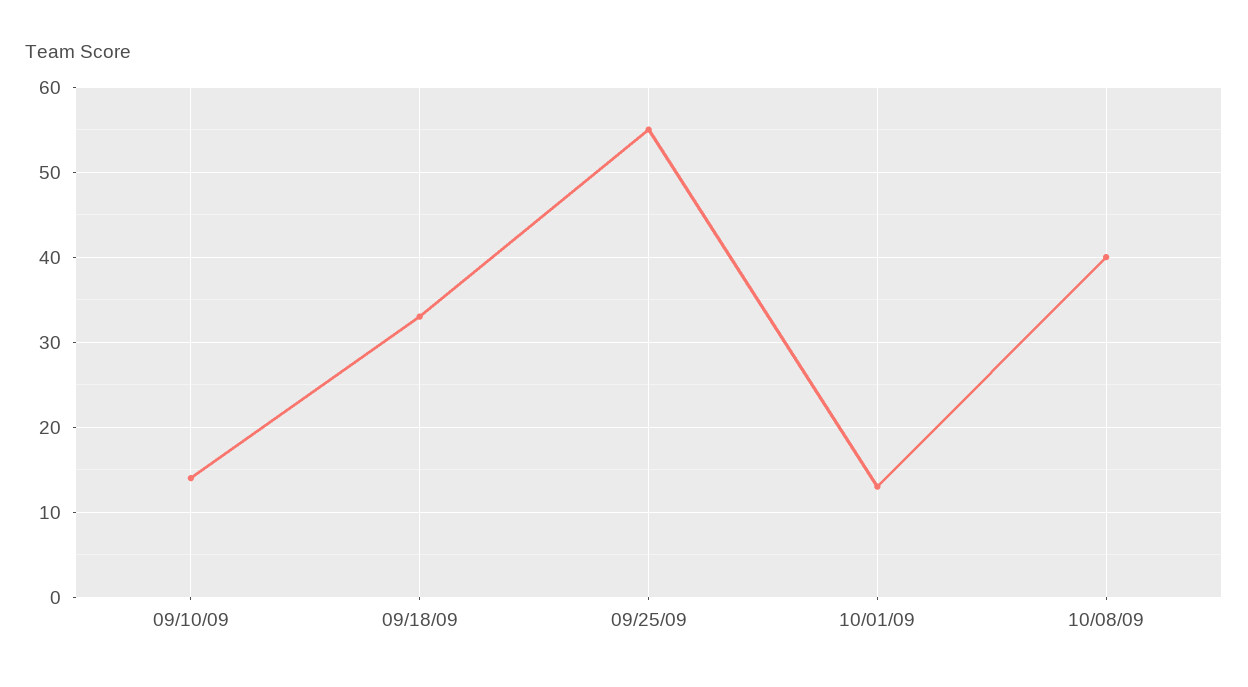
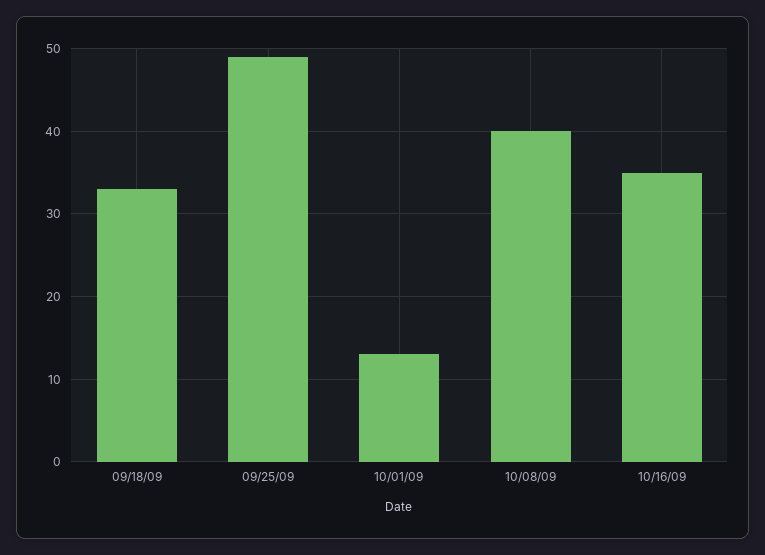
09/10/09: 14 -> none
09/25/09: 55 -> 49
10/16/09: none -> 35

